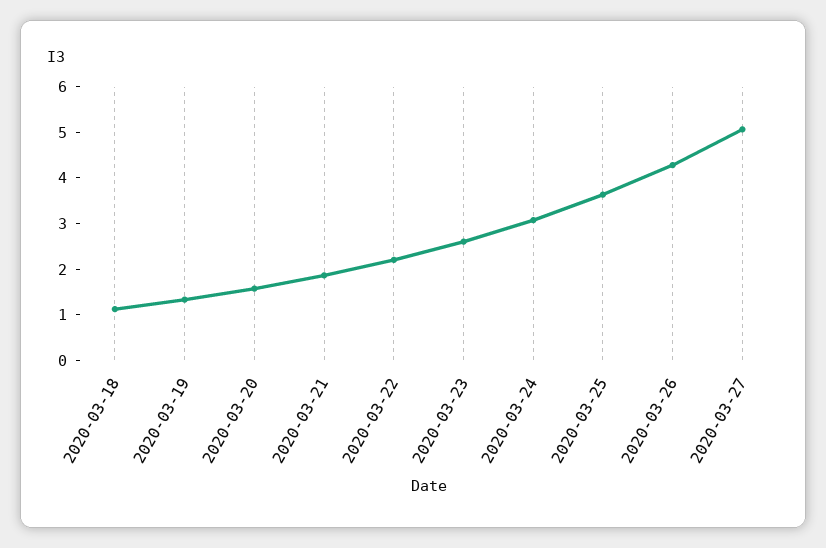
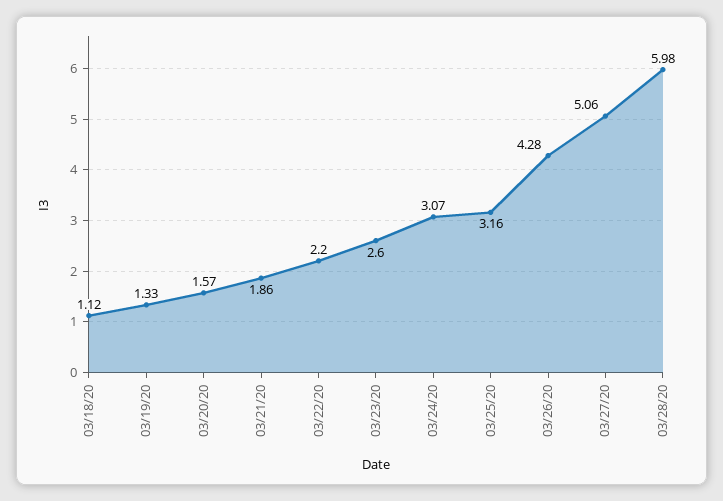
2020-03-25: 3.6 -> 3.16
03/28/20: none -> 5.98

